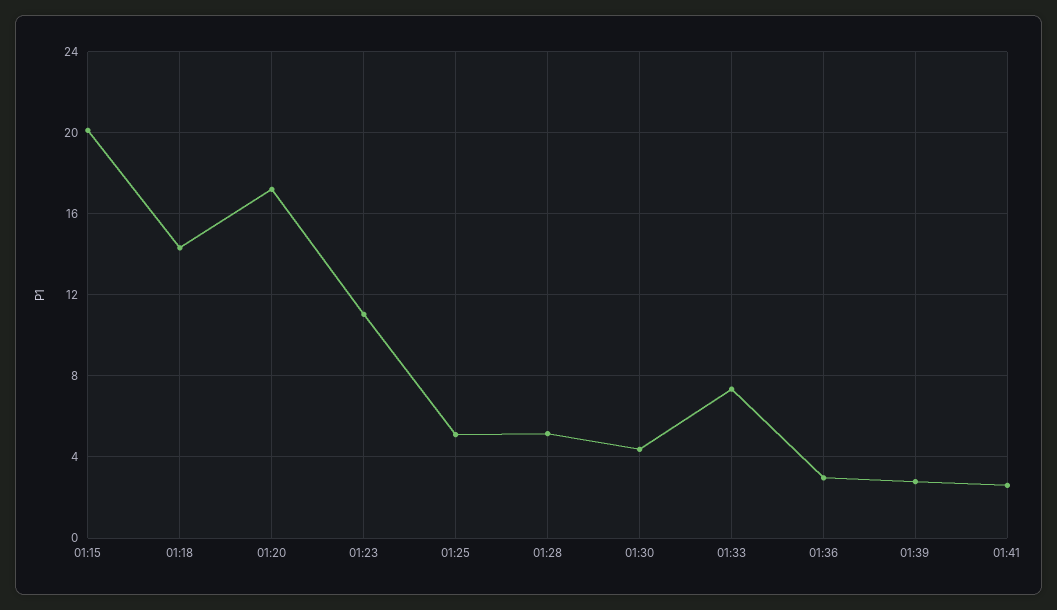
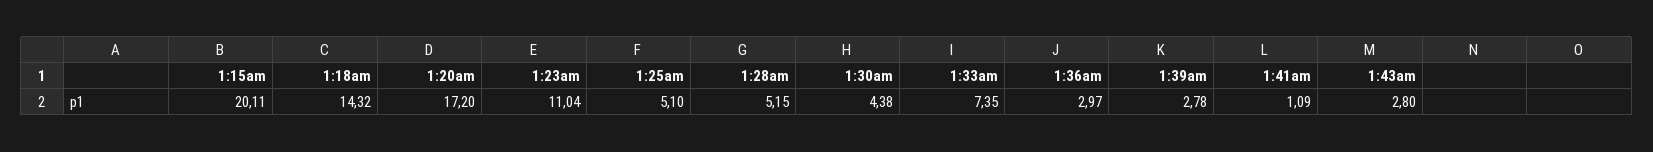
01:41: 2.5 -> 1.09
1:43am: none -> 2.8

